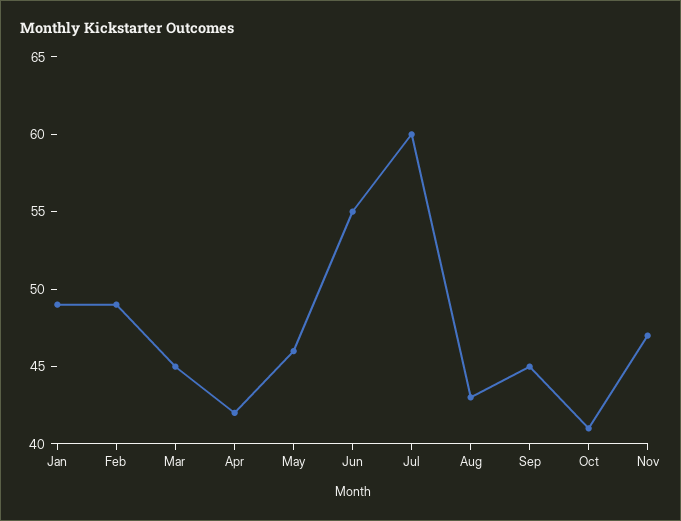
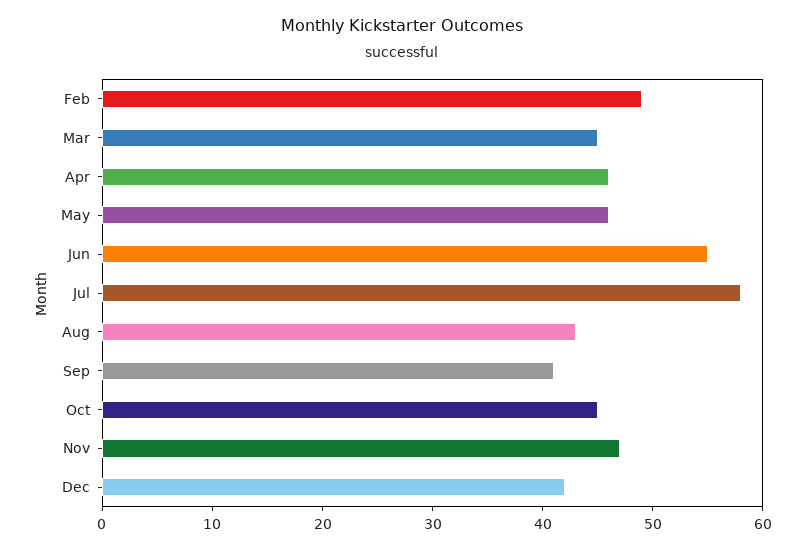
Jan: 49 -> none
Apr: 42 -> 46
Jul: 60 -> 58
Sep: 45 -> 41
Oct: 41 -> 45
Dec: none -> 42

